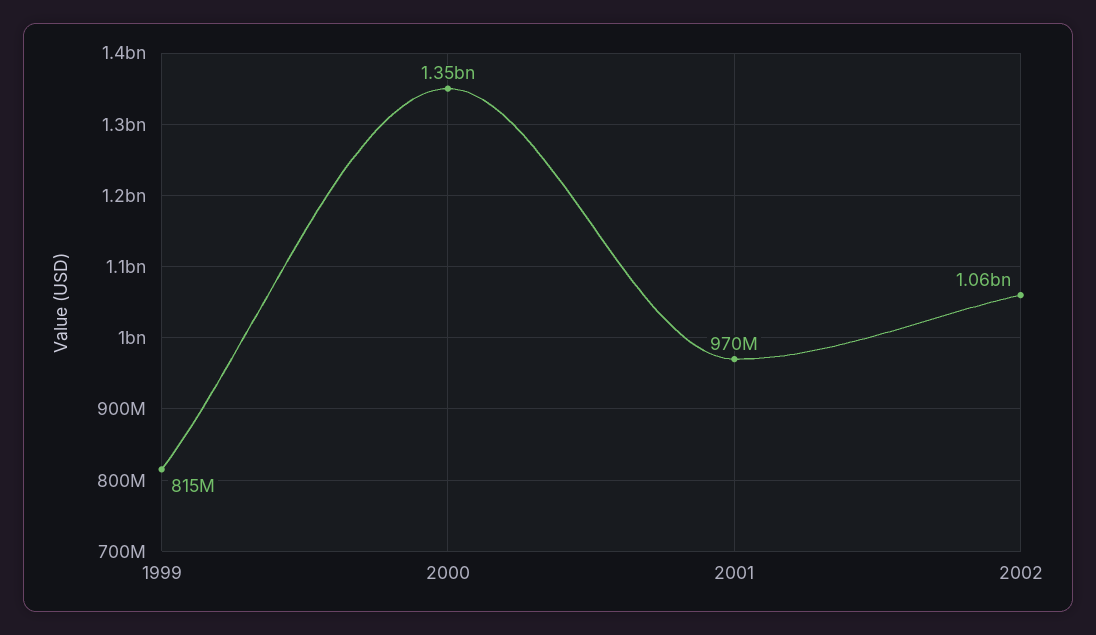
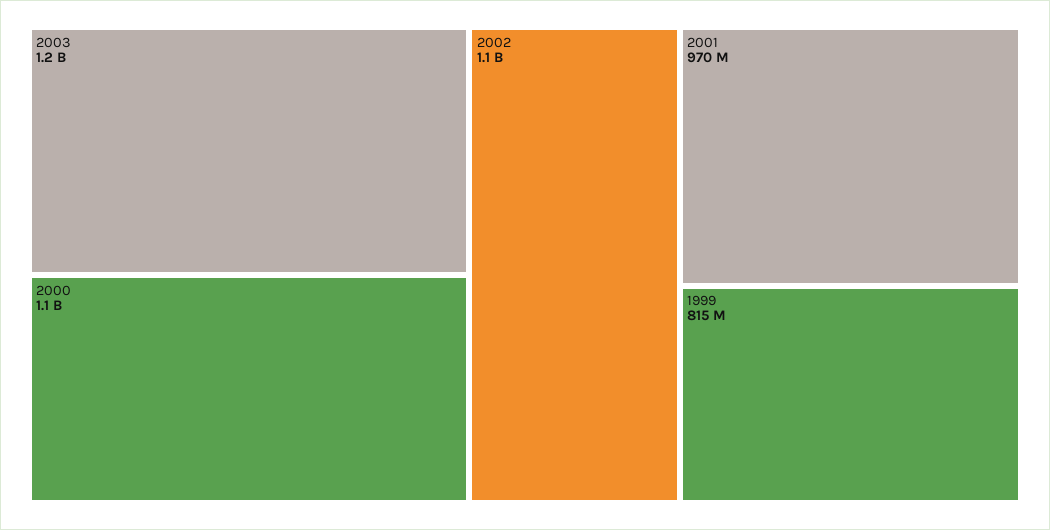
2000: 1350000000 -> 1100000000
2003: none -> 1200000000

